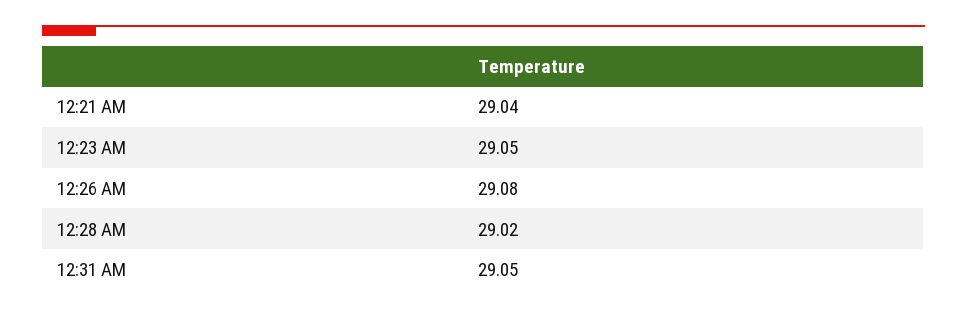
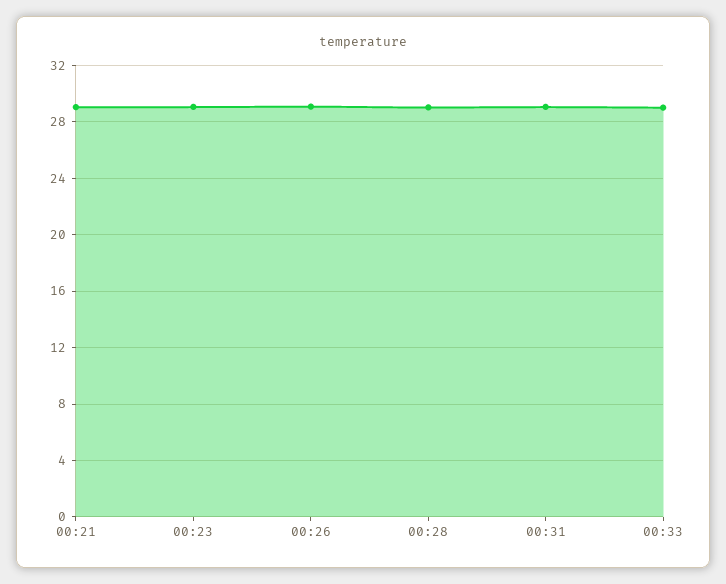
00:33: none -> 29

